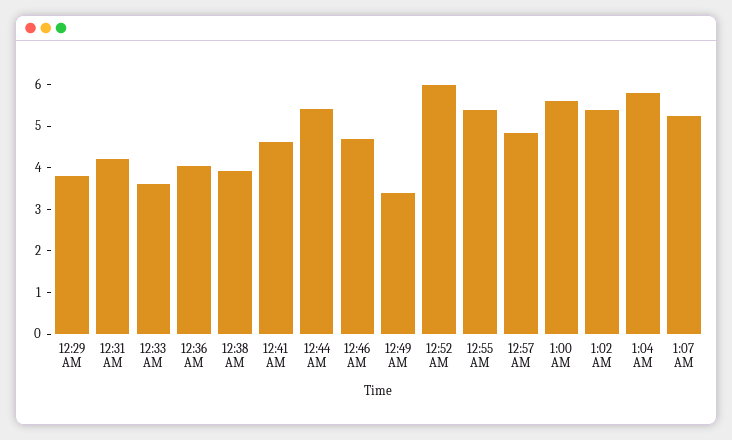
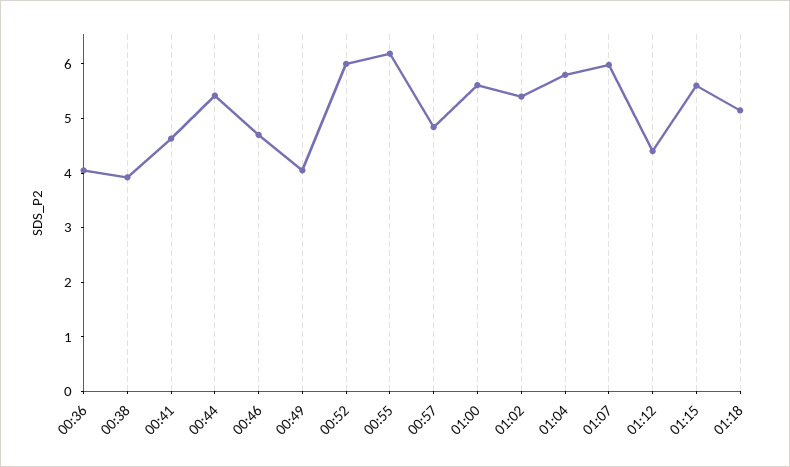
12:29 AM: 3.8 -> none
12:31 AM: 4.2 -> none
12:33 AM: 3.6 -> none
12:49 AM: 3.4 -> 4
12:55 AM: 5.4 -> 6.2
1:07 AM: 5.2 -> 6
01:12: none -> 4.4
01:15: none -> 5.6
01:18: none -> 5.2

